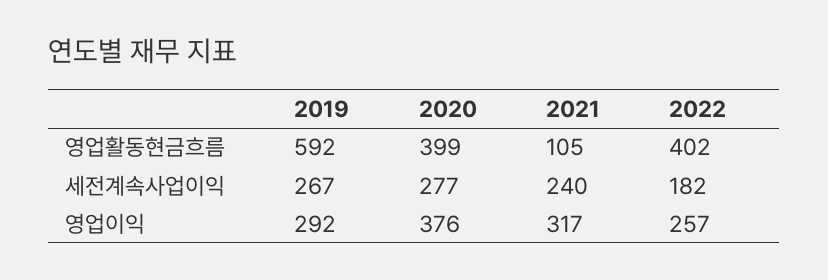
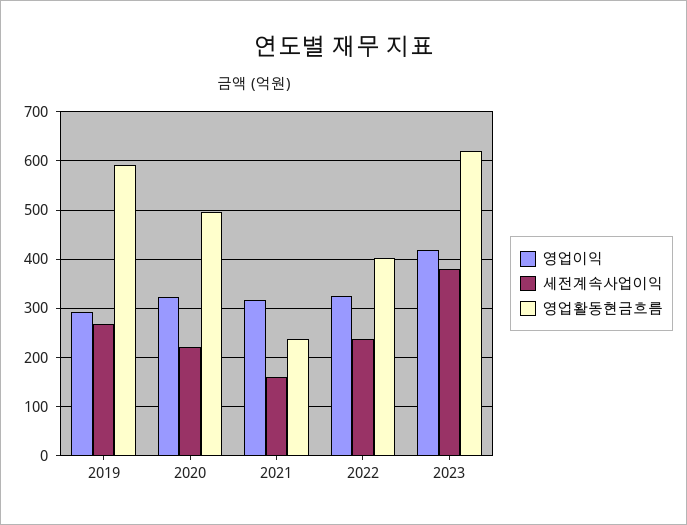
영업활동현금흐름, 2020: 399 -> 500
영업활동현금흐름, 2021: 105 -> 240
세전계속사업이익, 2020: 277 -> 220
세전계속사업이익, 2021: 240 -> 160
세전계속사업이익, 2022: 182 -> 240
영업이익, 2020: 376 -> 320
영업이익, 2022: 257 -> 320
영업이익, 2023: none -> 420
세전계속사업이익, 2023: none -> 380
영업활동현금흐름, 2023: none -> 620

